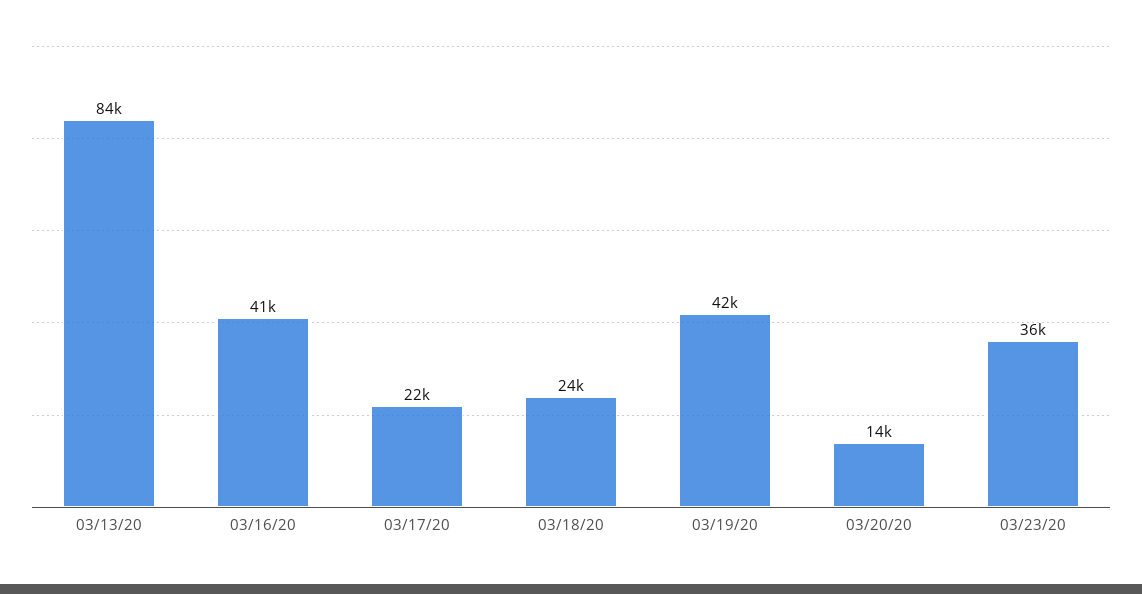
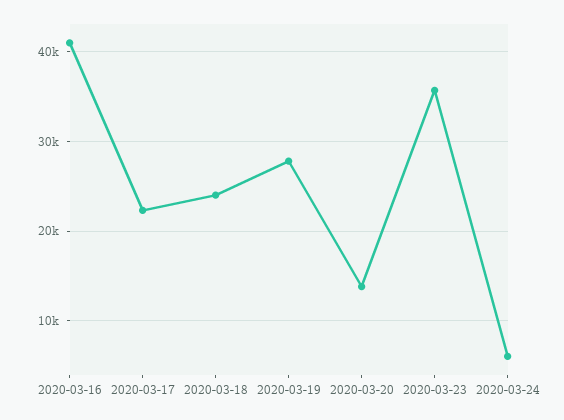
03/13/20: 84000 -> none
03/19/20: 42000 -> 28000
2020-03-24: none -> 6000

